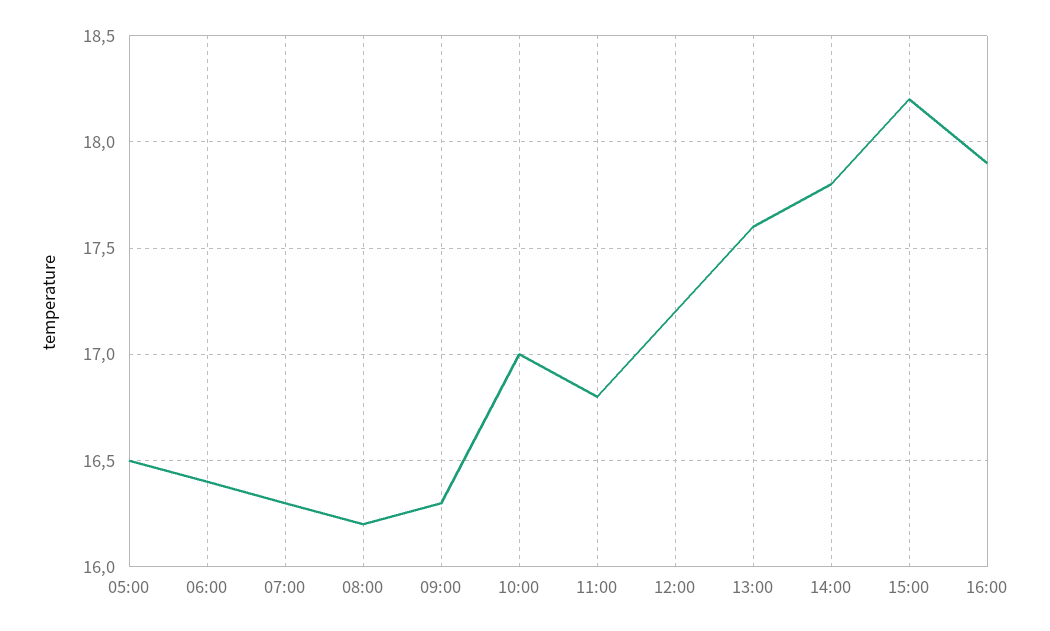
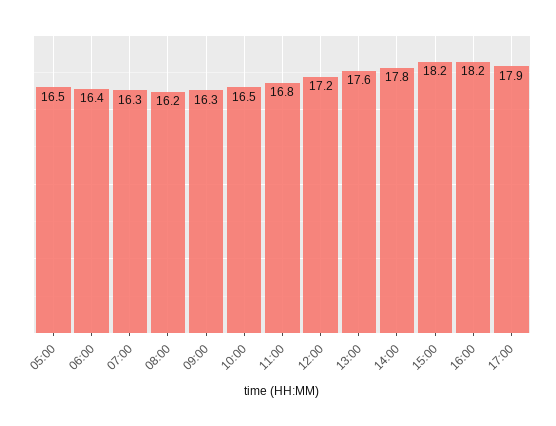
10:00: 17 -> 16.5
16:00: 17.9 -> 18.2
17:00: none -> 17.9

